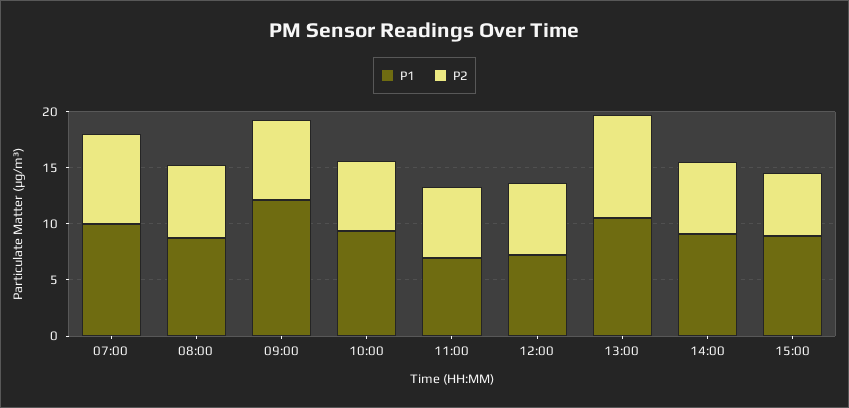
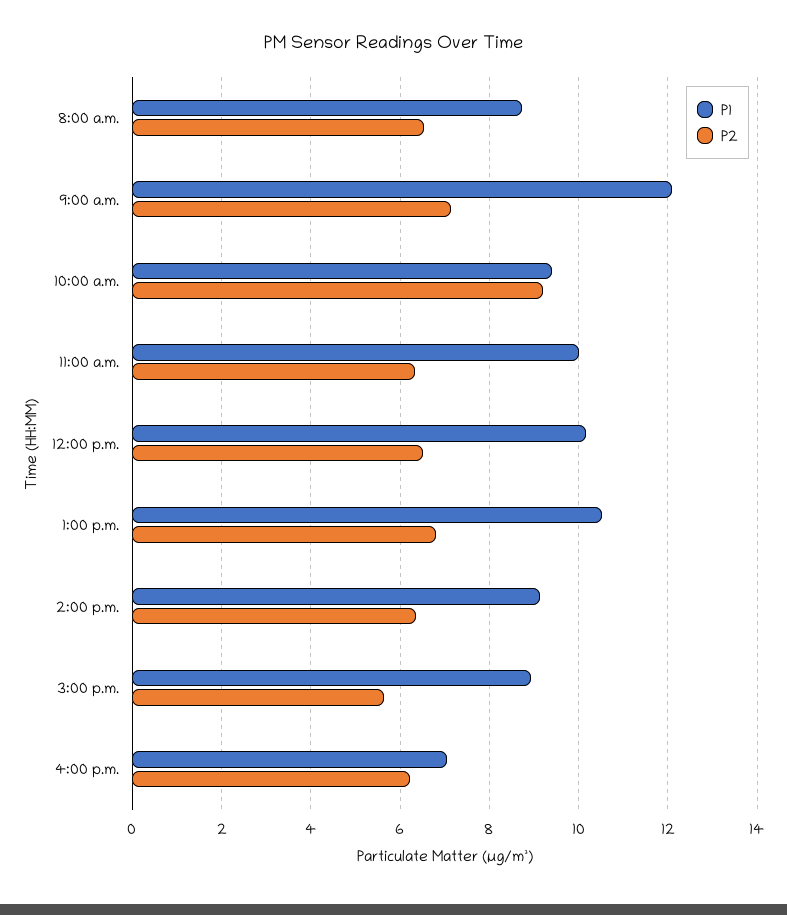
P1, 07:00: 10 -> none
P2, 07:00: 8 -> none
P2, 10:00: 6 -> 9.2
P1, 11:00: 7 -> 10
P1, 12:00: 7 -> 10.2
P2, 13:00: 9 -> 6.8
P1, 4:00 p.m.: none -> 7
P2, 4:00 p.m.: none -> 6.2

